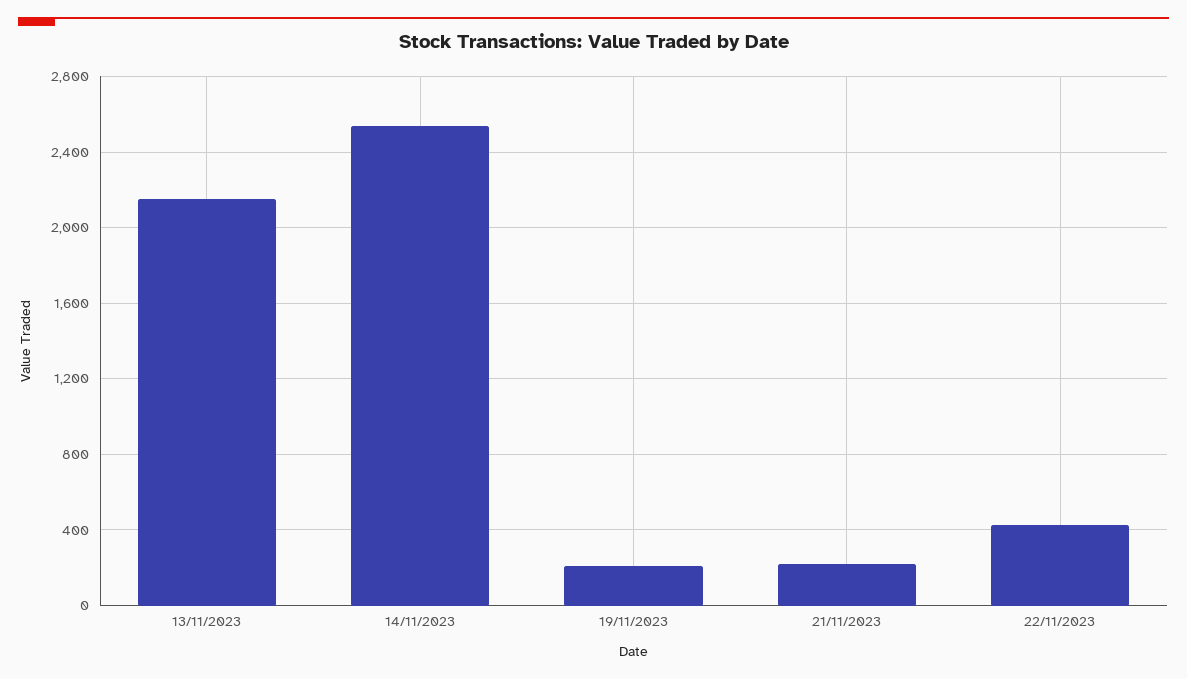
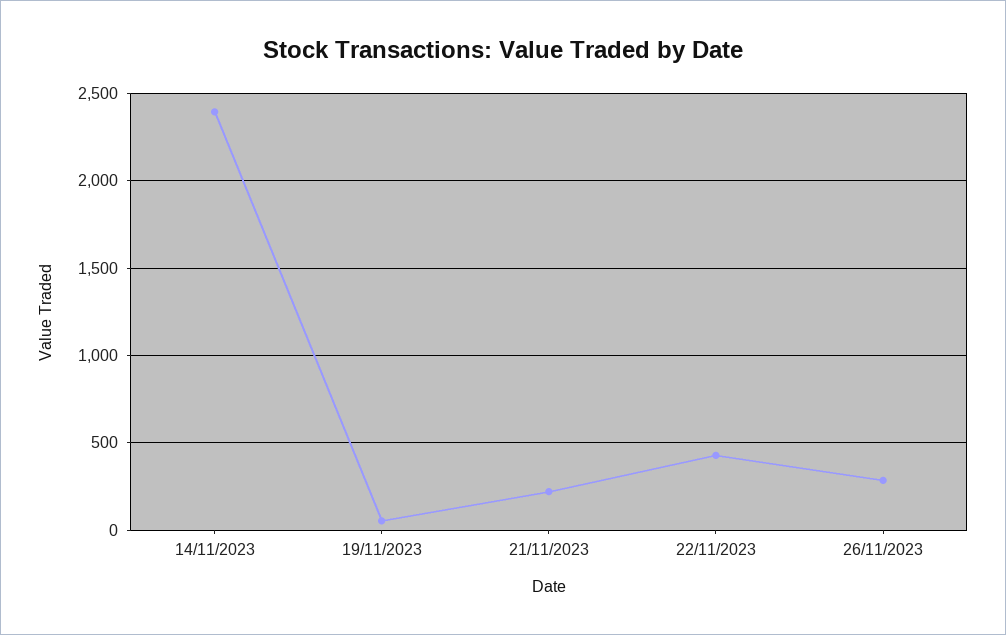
13/11/2023: 2150 -> none
14/11/2023: 2550 -> 2400
19/11/2023: 200 -> 50
26/11/2023: none -> 300

